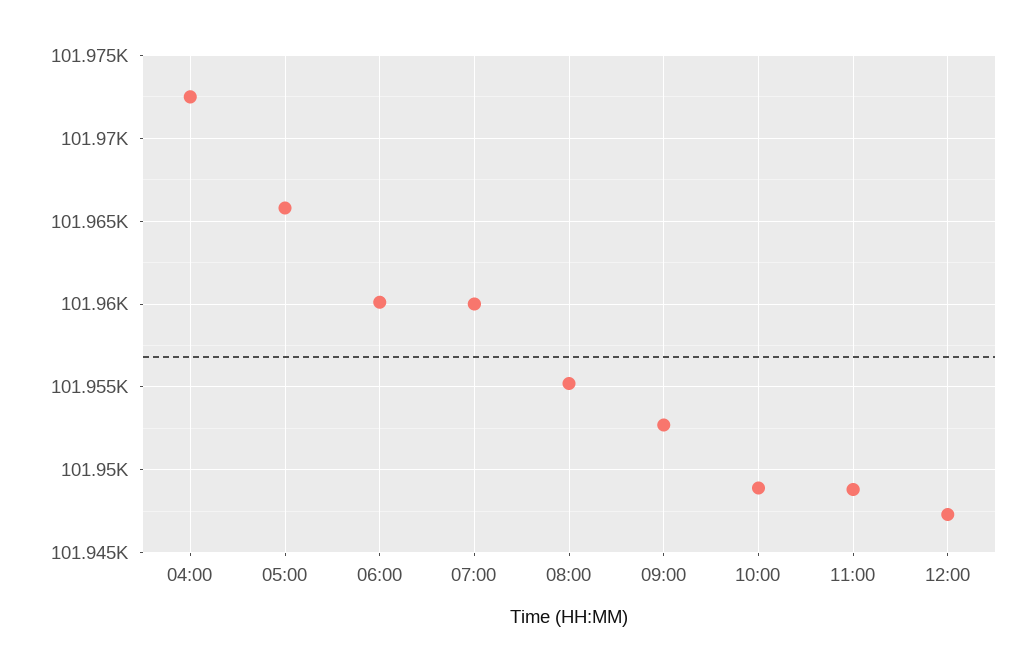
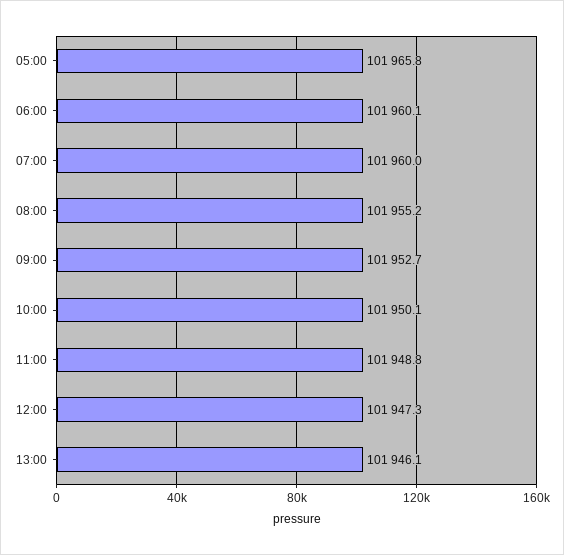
04:00: 101972.5 -> none
10:00: 101949 -> 101950.1
13:00: none -> 101946.1

